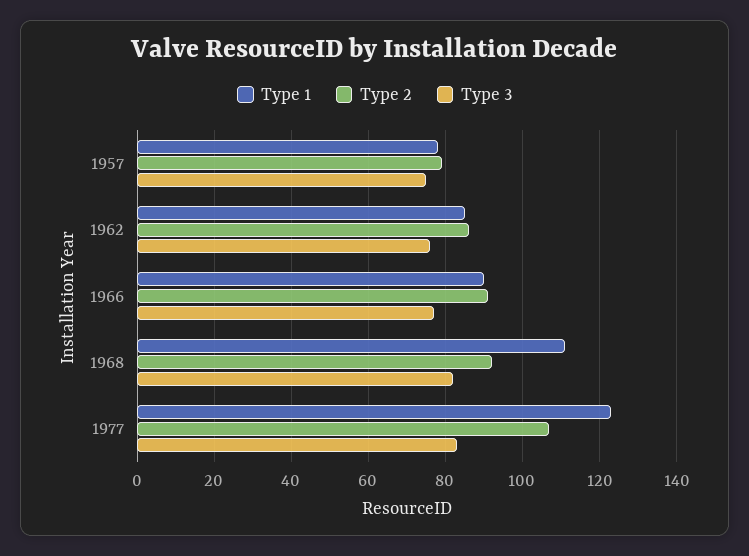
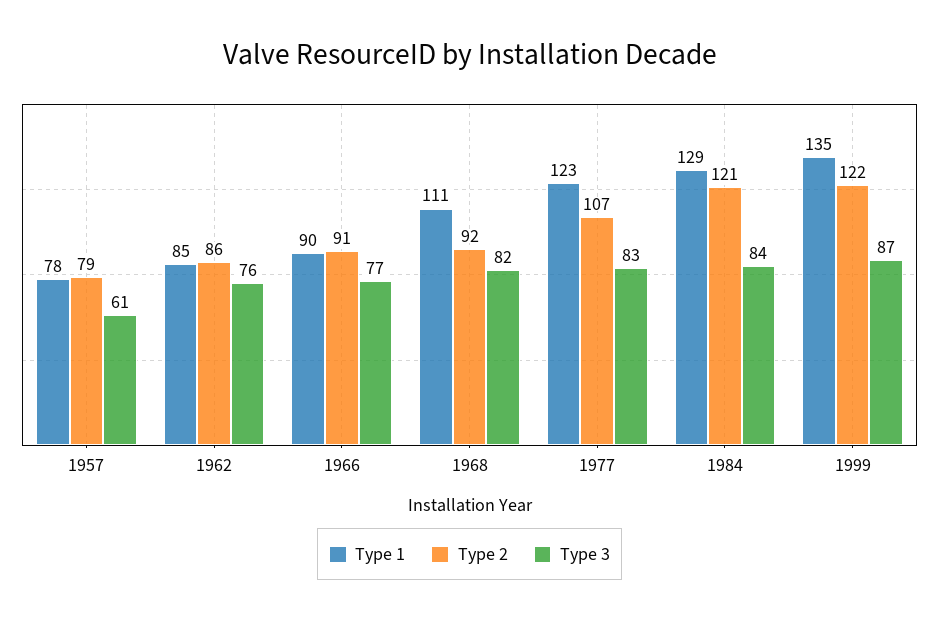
Type 3, 1957: 75 -> 61
Type 1, 1984: none -> 129
Type 2, 1984: none -> 121
Type 3, 1984: none -> 84
Type 1, 1999: none -> 135
Type 2, 1999: none -> 122
Type 3, 1999: none -> 87

